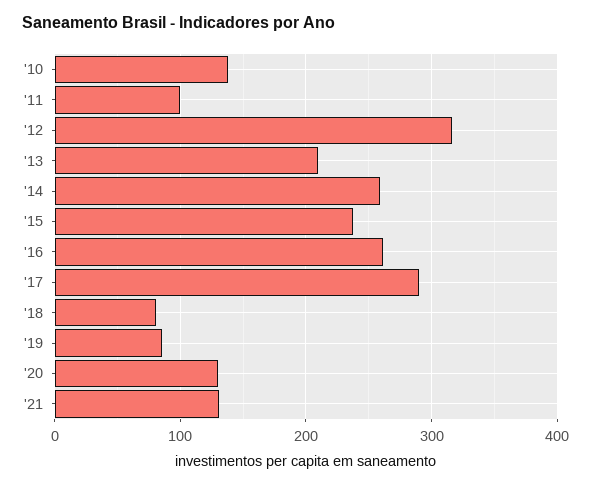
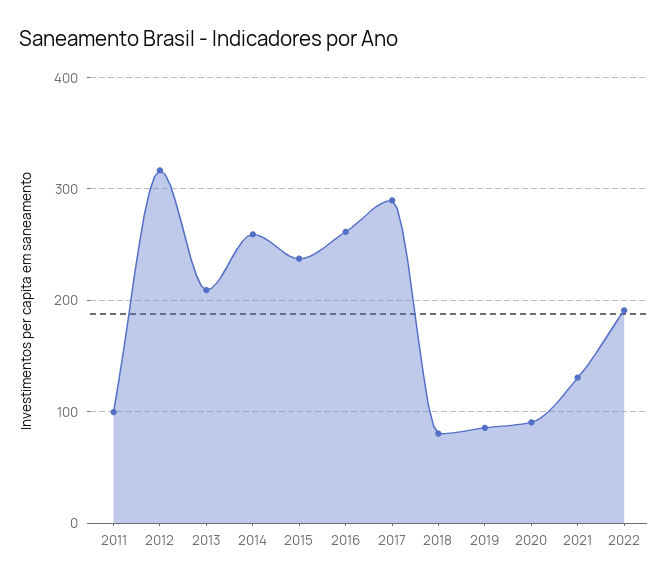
'10: 140 -> none
'20: 130 -> 90
2022: none -> 190

